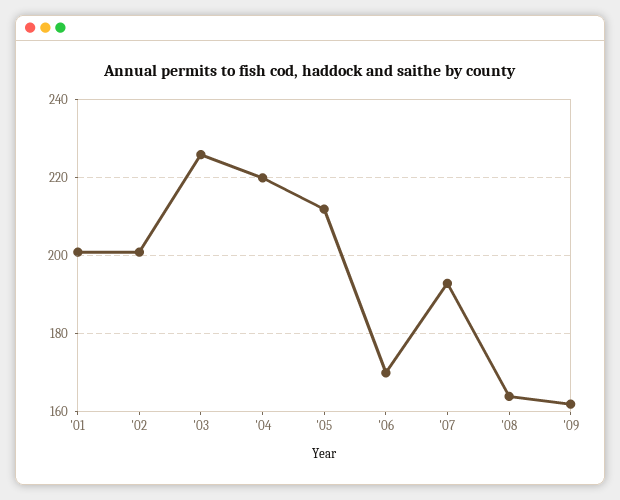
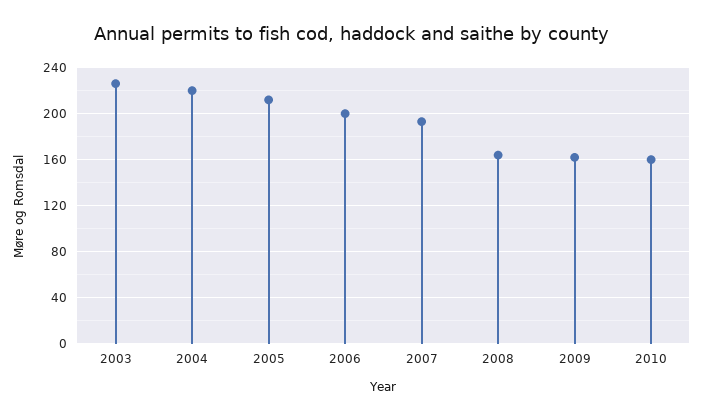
'01: 200 -> none
'02: 200 -> none
'06: 170 -> 200
2010: none -> 160

